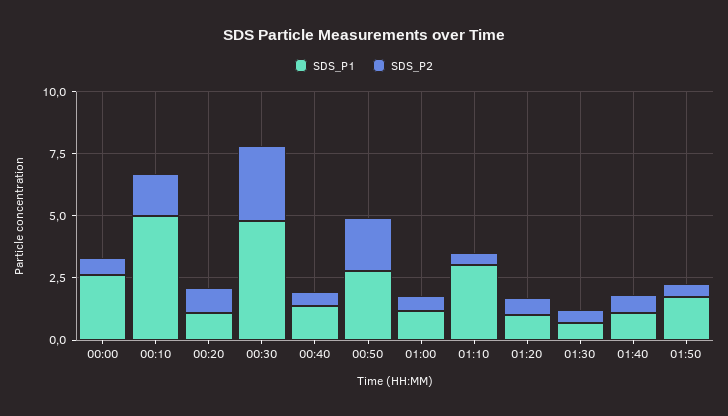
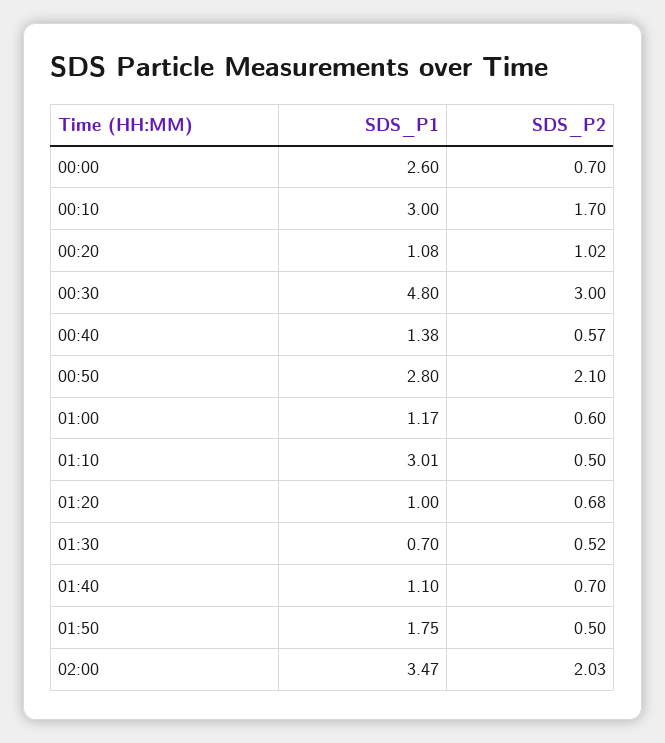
SDS_P1, 00:10: 5 -> 3
SDS_P1, 02:00: none -> 3.47
SDS_P2, 02:00: none -> 2.03

